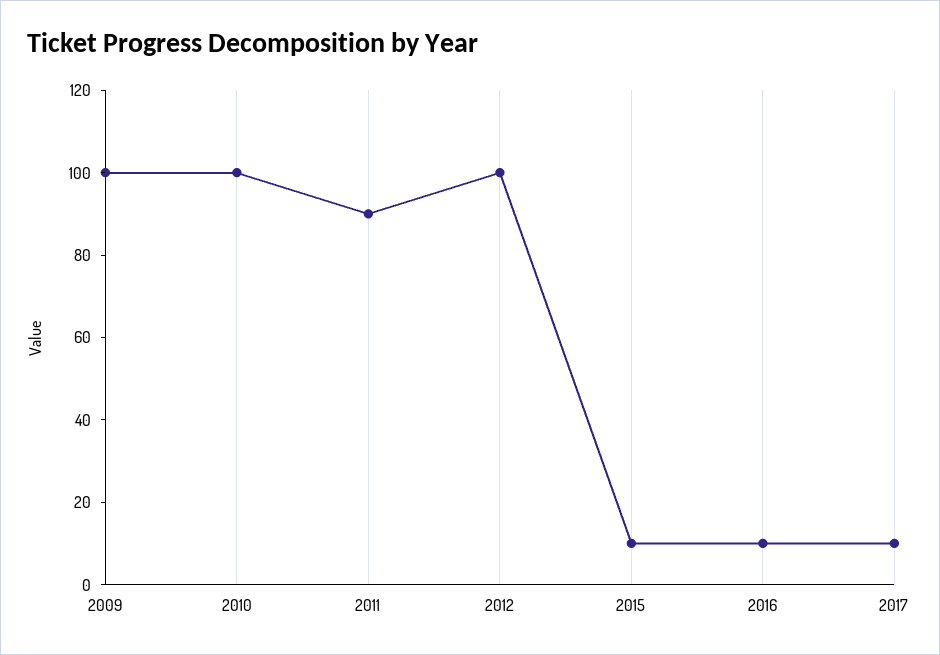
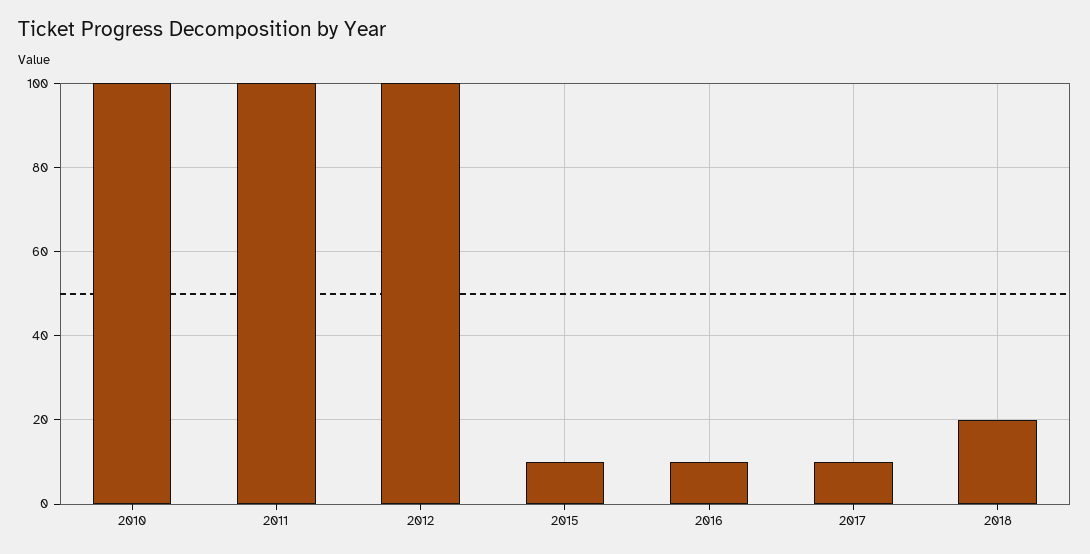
2009: 100 -> none
2011: 90 -> 100
2018: none -> 20

